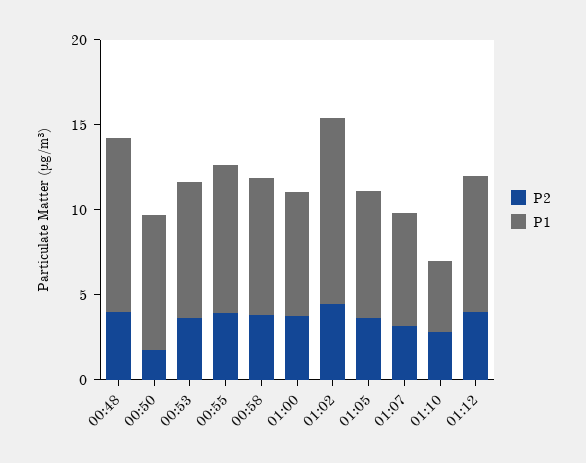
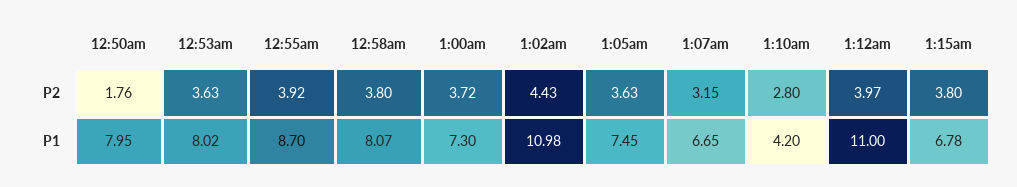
P2, 00:48: 4 -> none
P1, 00:48: 10 -> none
P1, 01:12: 8 -> 11
P2, 1:15am: none -> 3.8
P1, 1:15am: none -> 6.78

